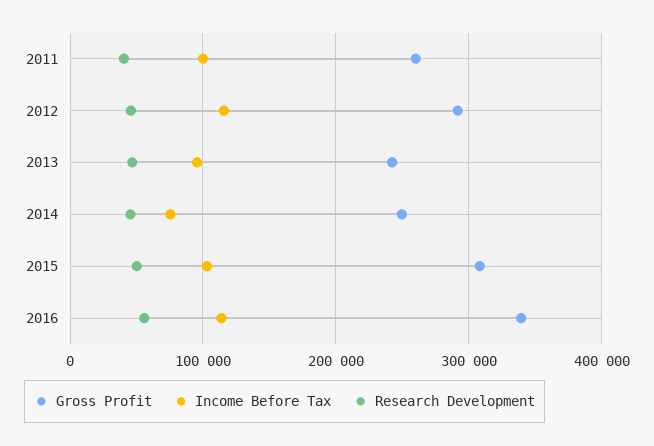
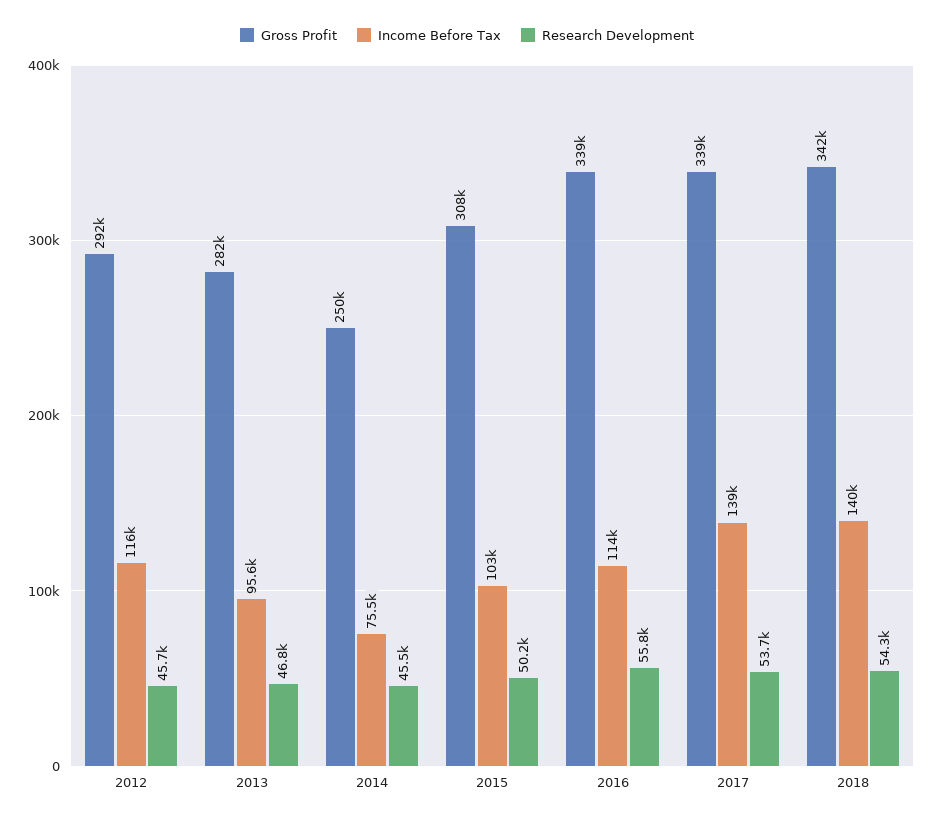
Gross Profit, 2011: 260000 -> none
Income Before Tax, 2011: 100000 -> none
Research Development, 2011: 40000 -> none
Gross Profit, 2013: 240000 -> 282000
Gross Profit, 2017: none -> 339000
Income Before Tax, 2017: none -> 139000
Research Development, 2017: none -> 53700
Gross Profit, 2018: none -> 342000
Income Before Tax, 2018: none -> 140000
Research Development, 2018: none -> 54300

